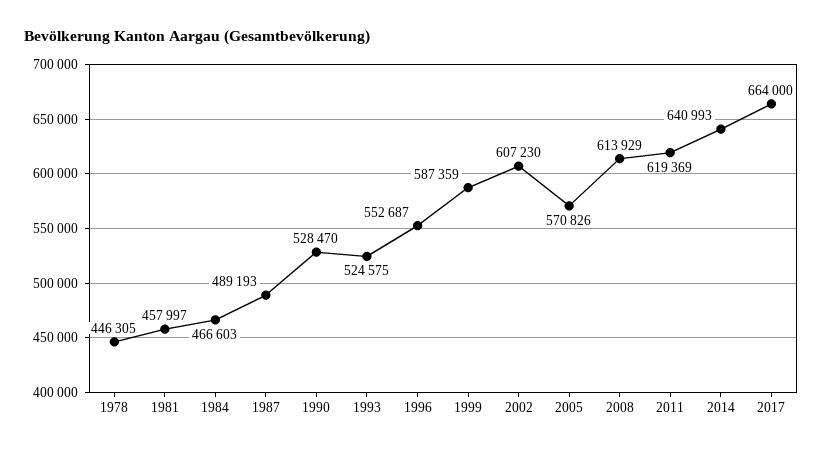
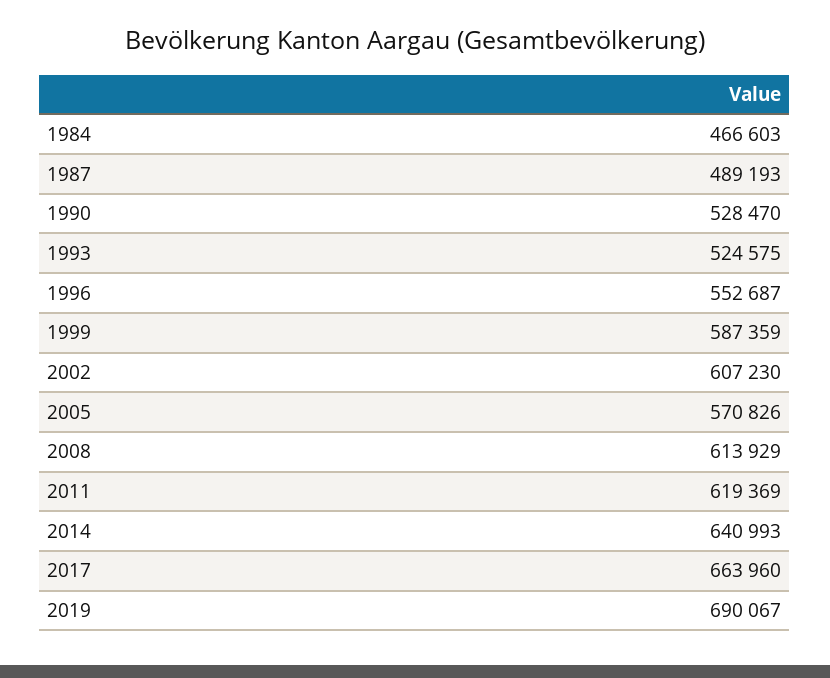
1978: 446305 -> none
1981: 457997 -> none
2017: 664000 -> 663960
2019: none -> 690067

